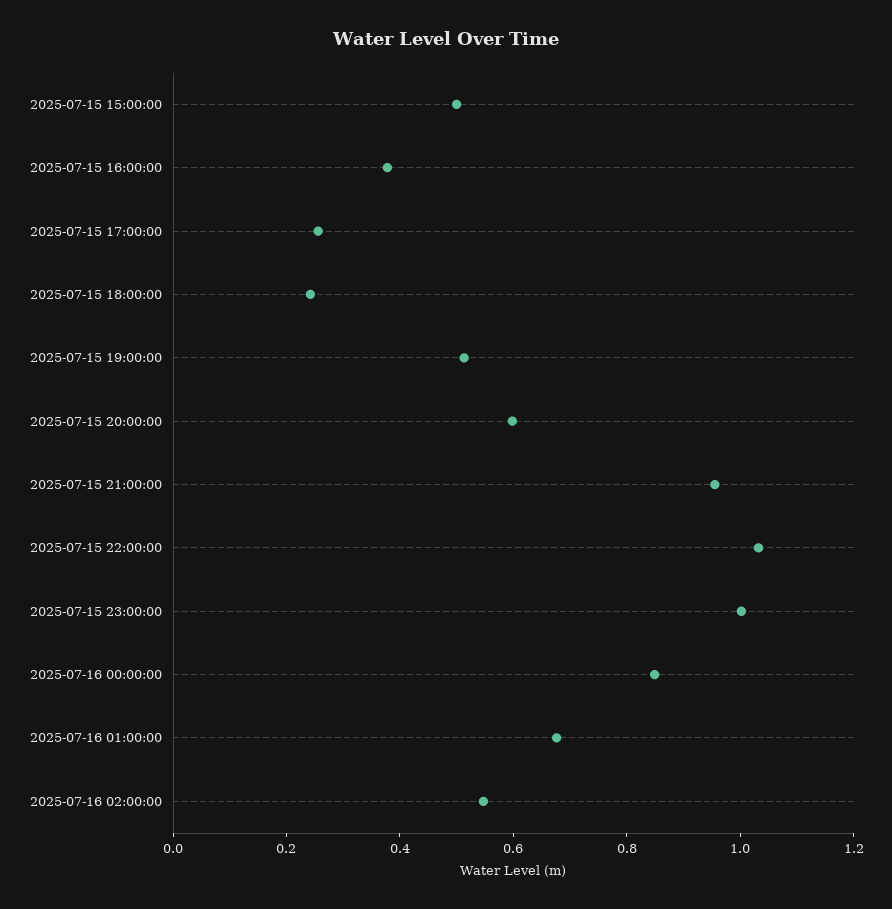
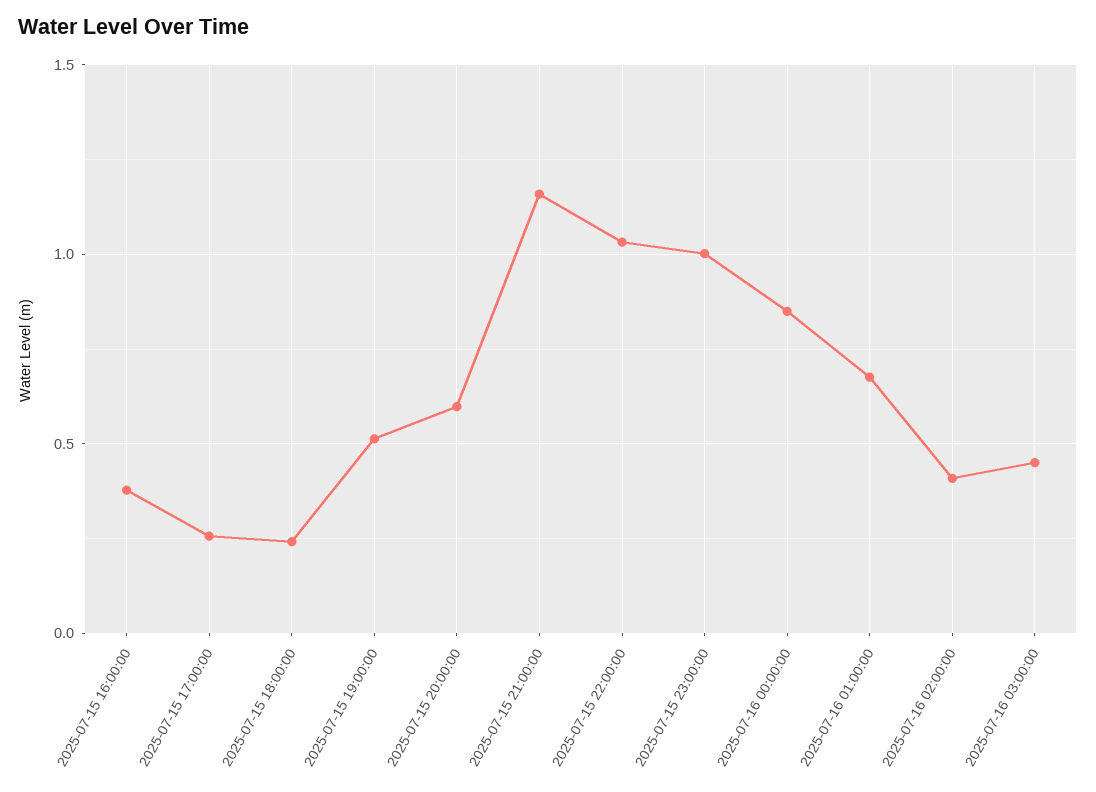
2025-07-15 15:00:00: 0.5 -> none
2025-07-15 21:00:00: 0.95 -> 1.15
2025-07-16 02:00:00: 0.55 -> 0.4
2025-07-16 03:00:00: none -> 0.45

